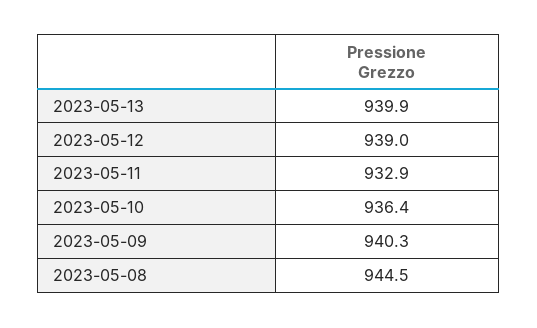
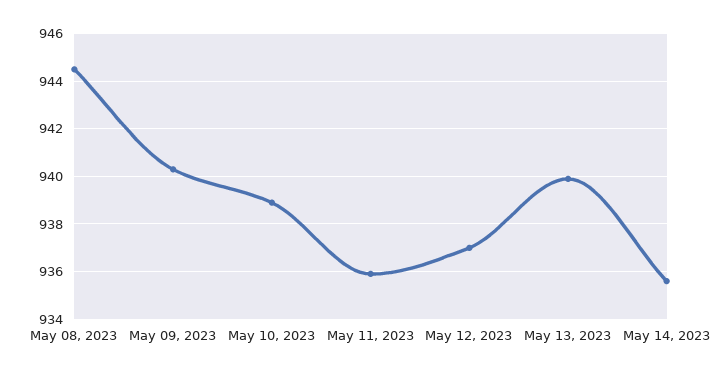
2023-05-12: 939 -> 937
2023-05-11: 932.9 -> 936
2023-05-10: 936.4 -> 939
May 14, 2023: none -> 935.5

